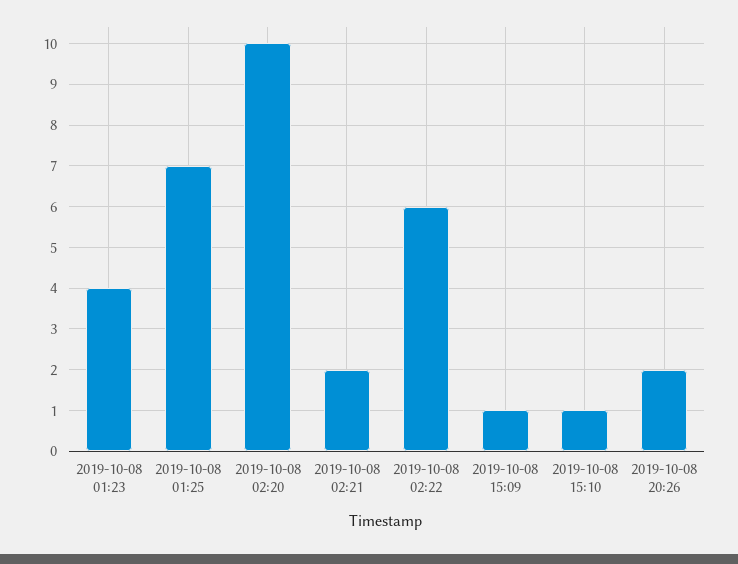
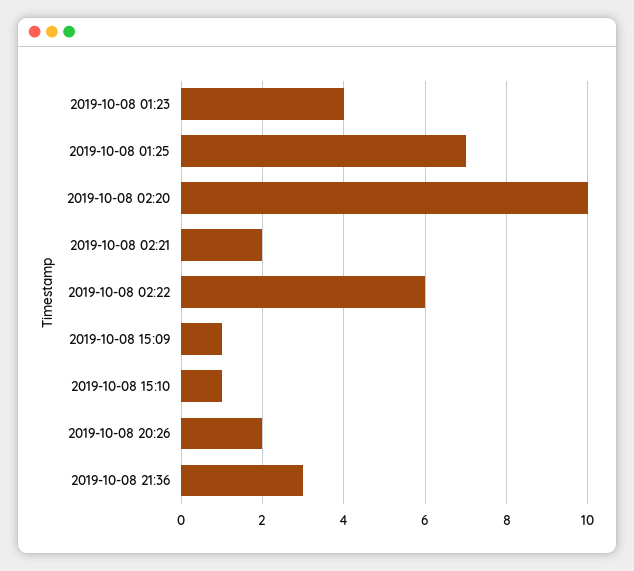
2019-10-08 21:36: none -> 3

